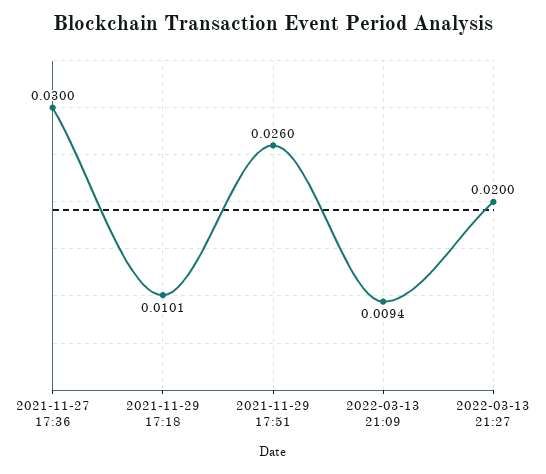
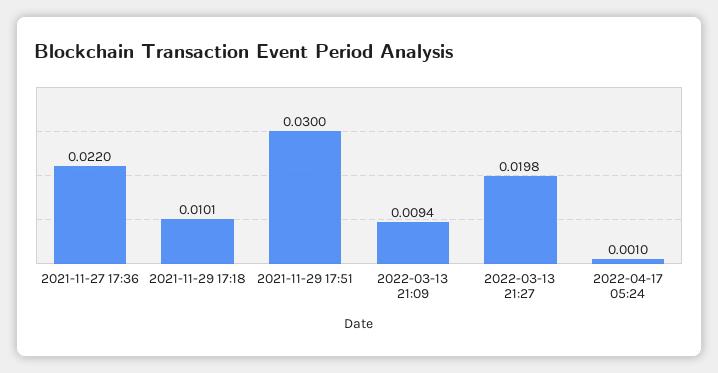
2021-11-27 17:36: 0.03 -> 0.022
2021-11-29 17:51: 0.026 -> 0.03
2022-03-13 21:27: 0.02 -> 0.0198
2022-04-17 05:24: none -> 0.001

